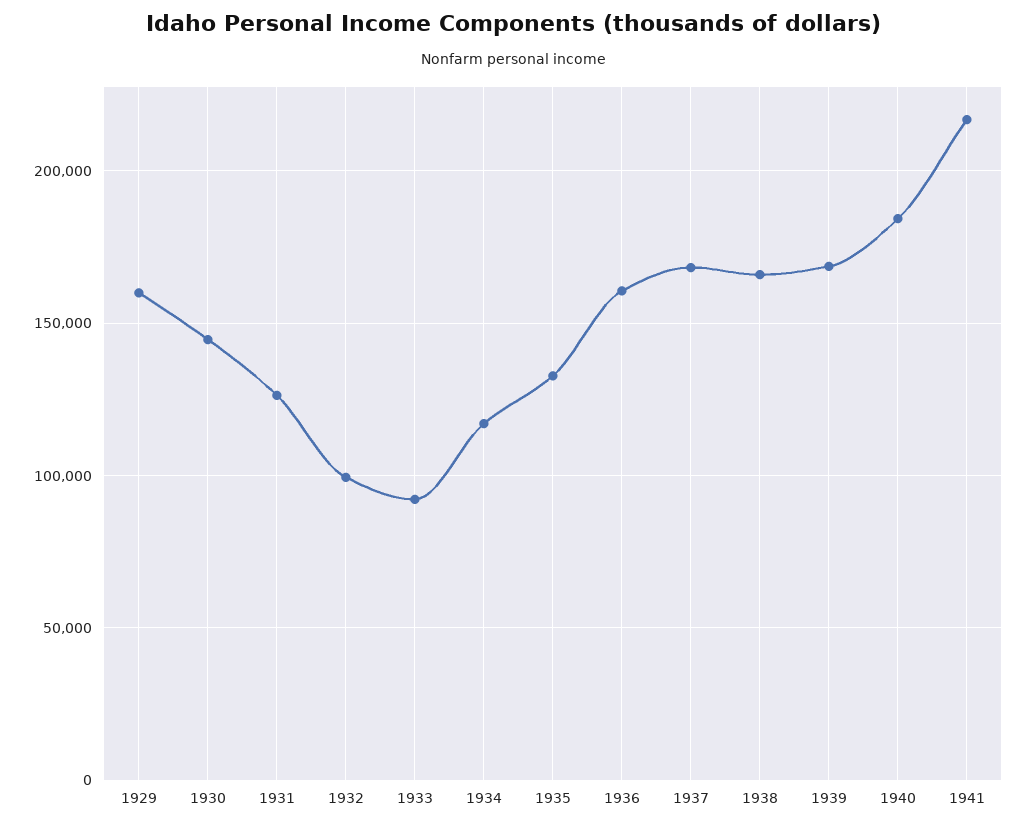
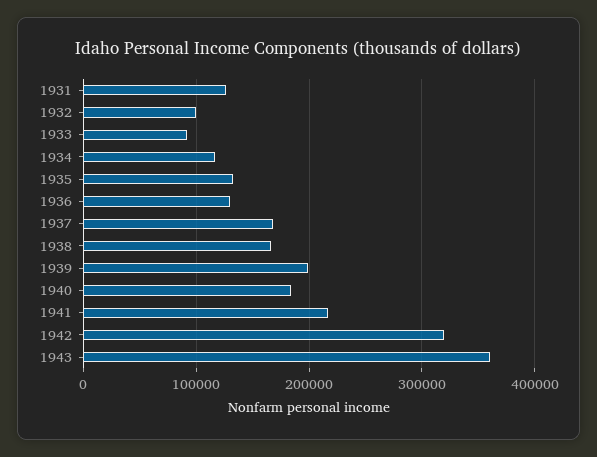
1929: 160000 -> none
1930: 145000 -> none
1936: 160000 -> 130000
1939: 170000 -> 200000
1942: none -> 320000
1943: none -> 360000

